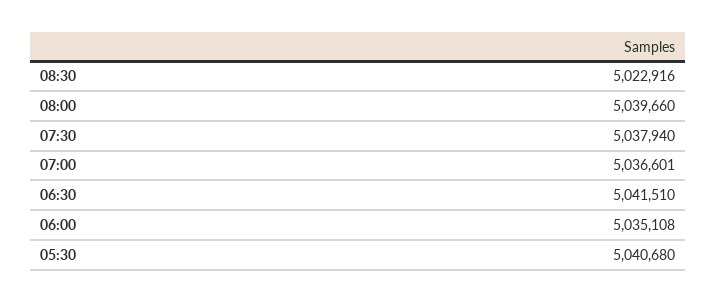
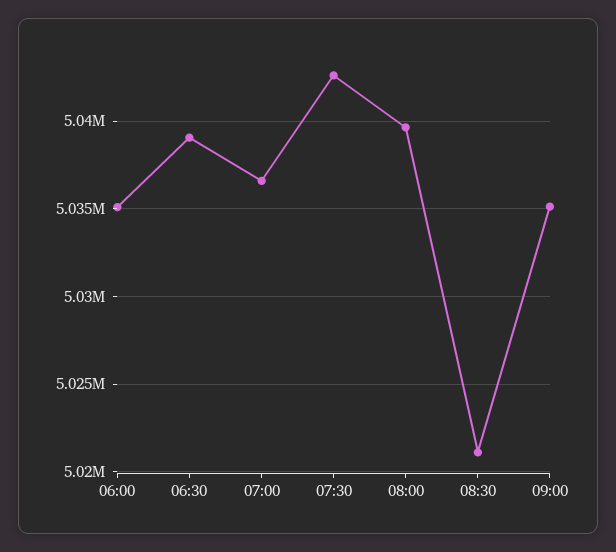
08:30: 5022916 -> 5021000
07:30: 5037940 -> 5042500
06:30: 5041510 -> 5039000
05:30: 5040680 -> none
09:00: none -> 5035000

